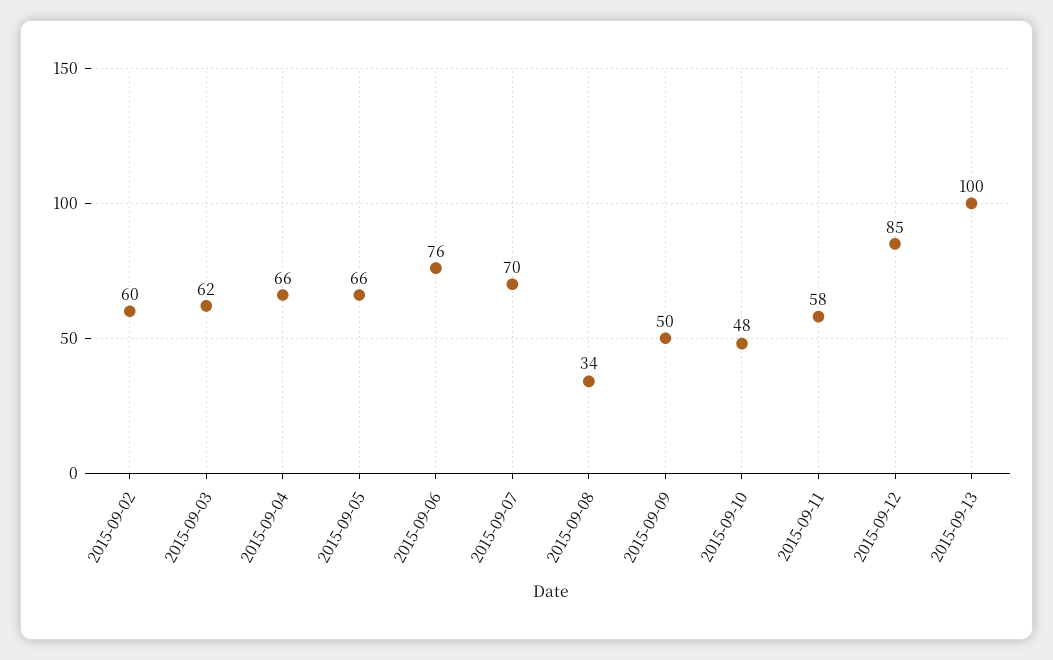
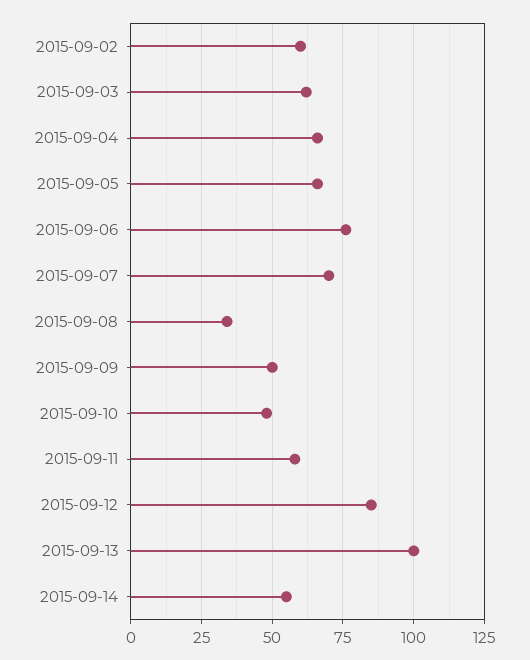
2015-09-14: none -> 55

